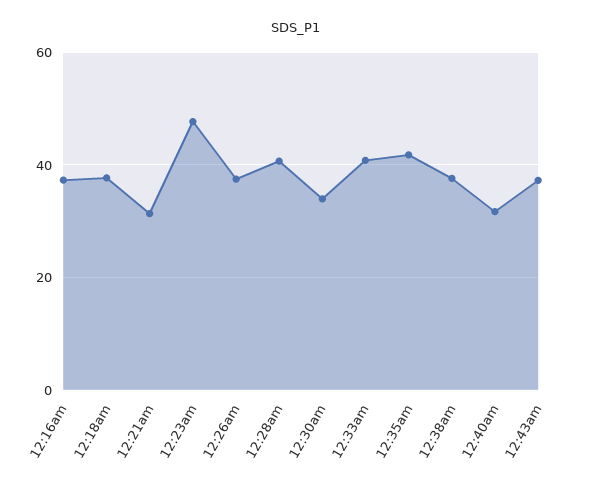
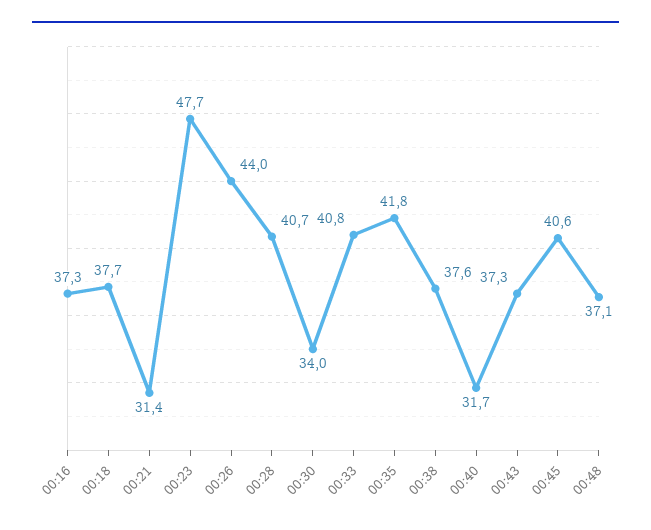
12:26am: 38 -> 44
00:45: none -> 40.6
00:48: none -> 37.1

